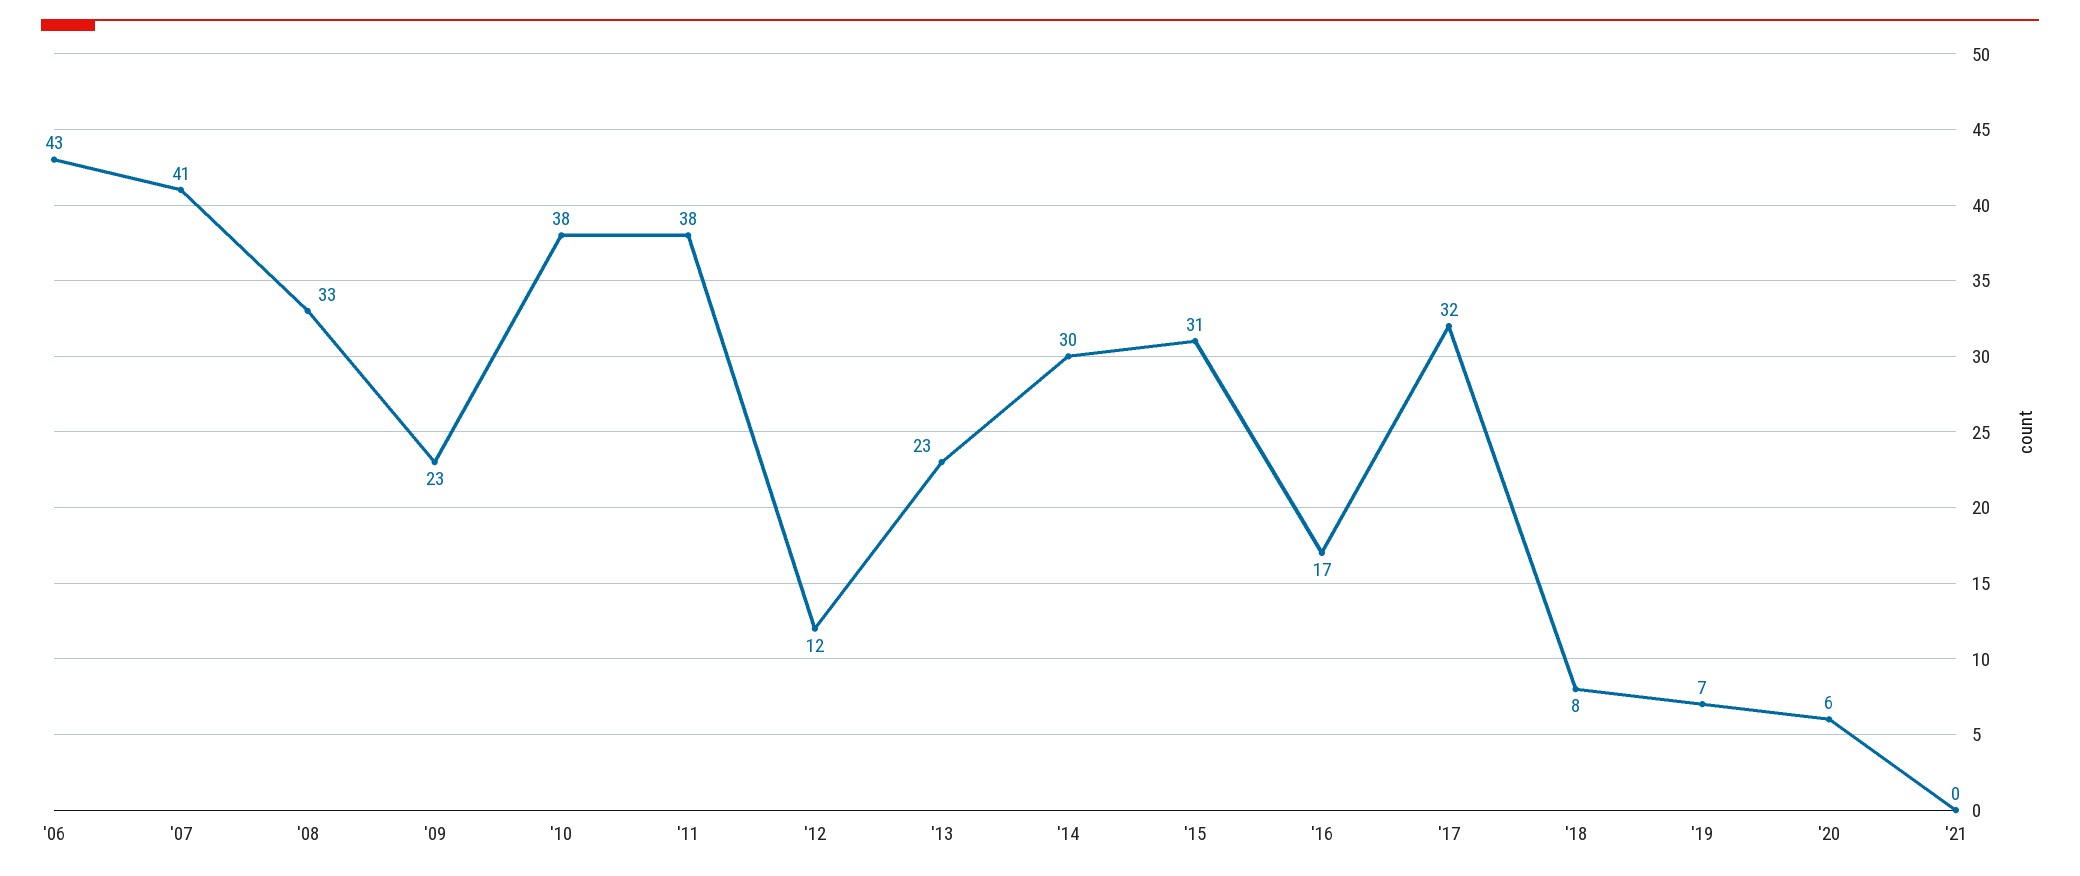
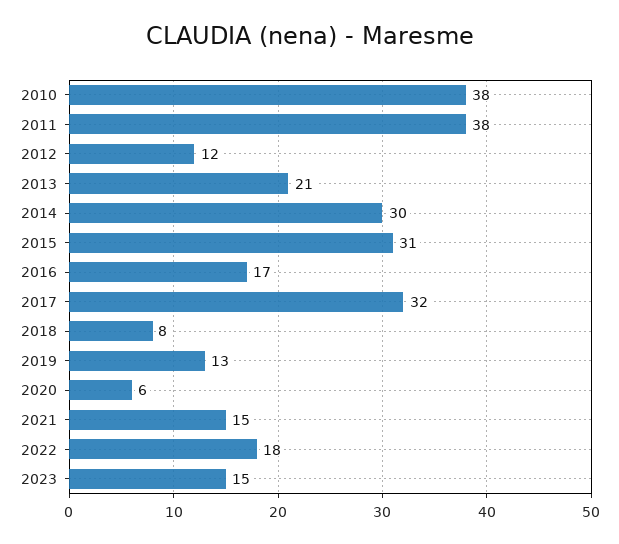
'06: 43 -> none
'07: 41 -> none
'08: 33 -> none
'09: 23 -> none
'13: 23 -> 21
'19: 7 -> 13
'21: 0 -> 15
2022: none -> 18
2023: none -> 15

